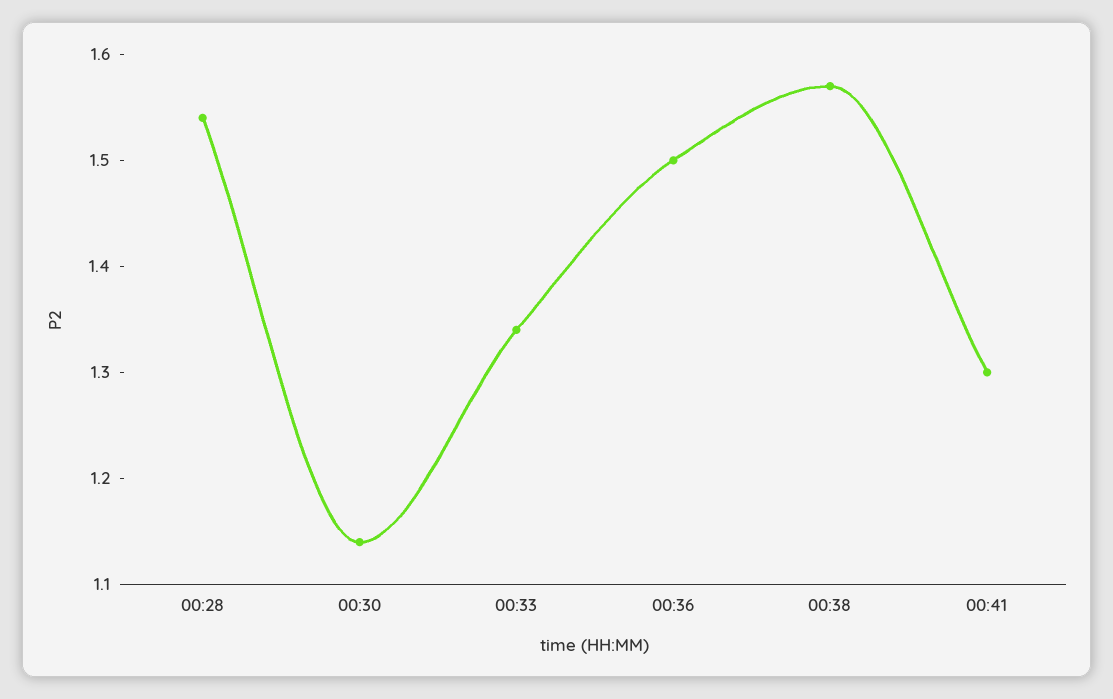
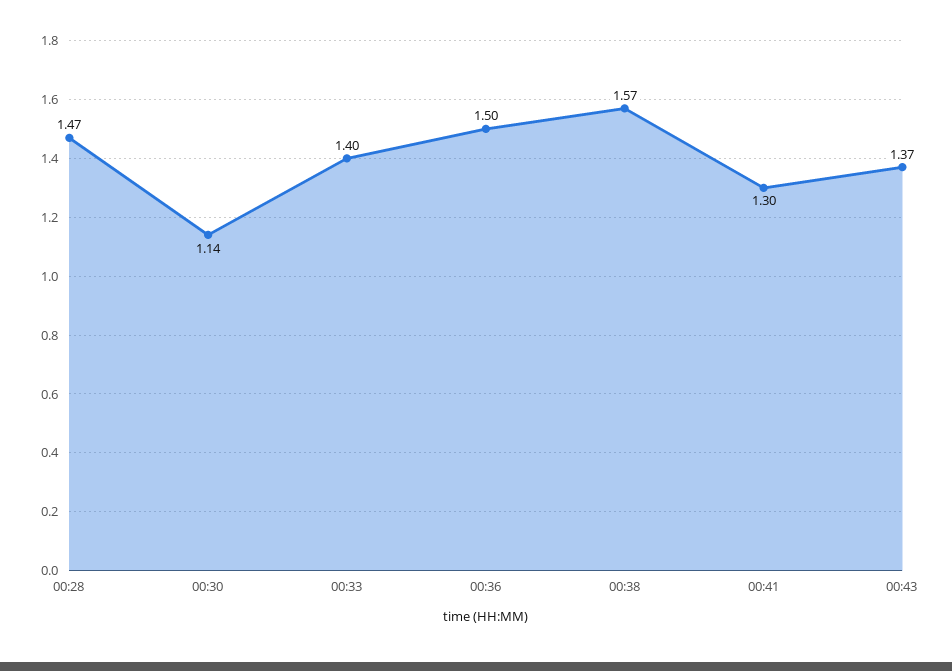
00:28: 1.54 -> 1.47
00:33: 1.34 -> 1.4
00:43: none -> 1.37

